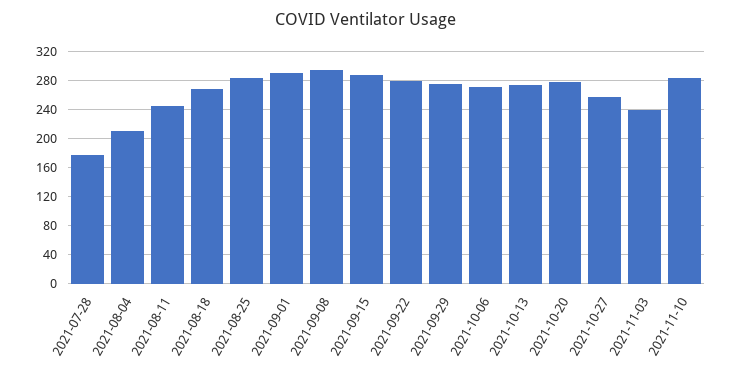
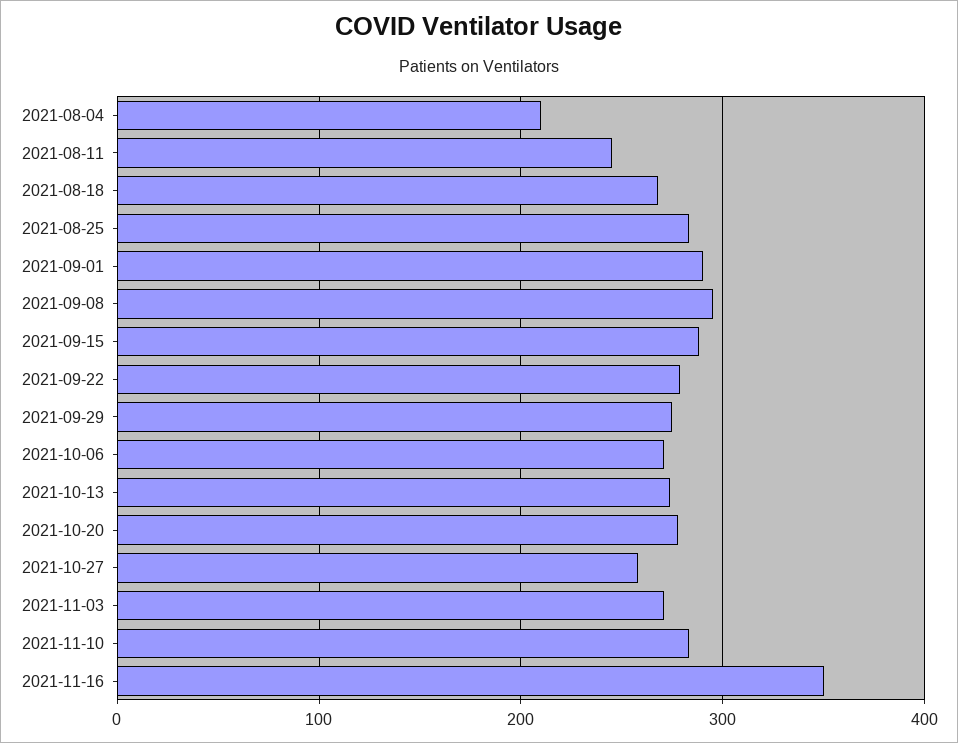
2021-07-28: 180 -> none
2021-11-03: 240 -> 270
2021-11-16: none -> 350

